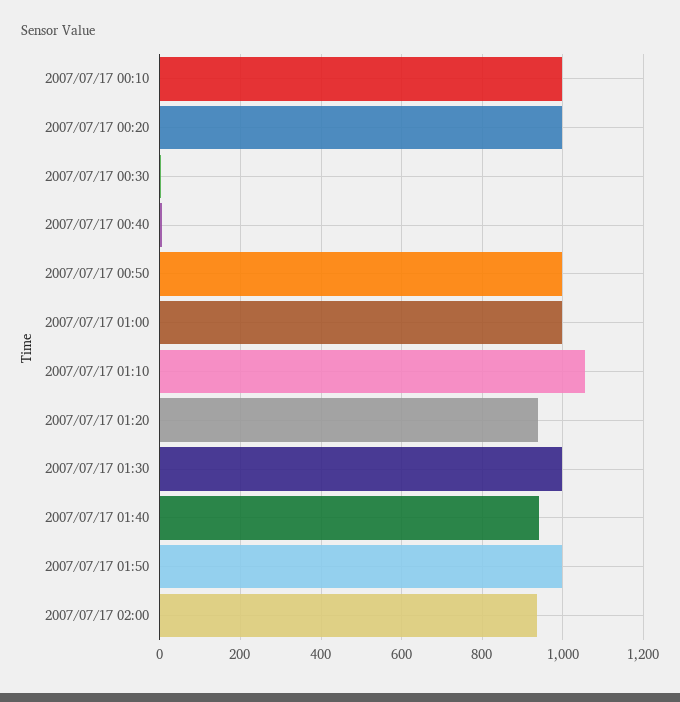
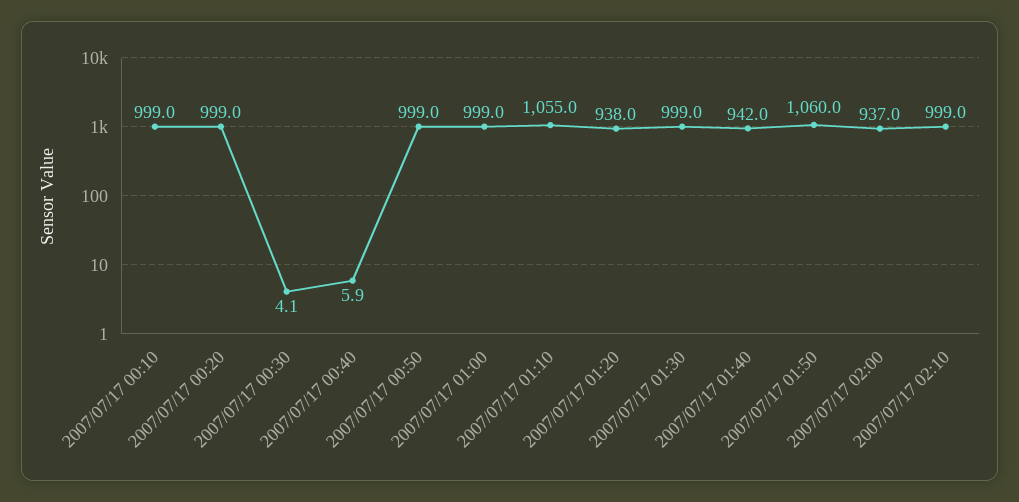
2007/07/17 01:50: 1000 -> 1060
2007/07/17 02:10: none -> 999

